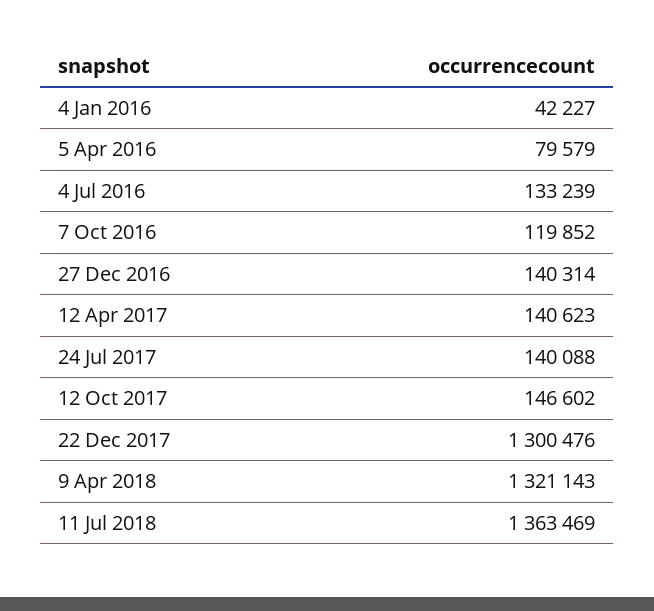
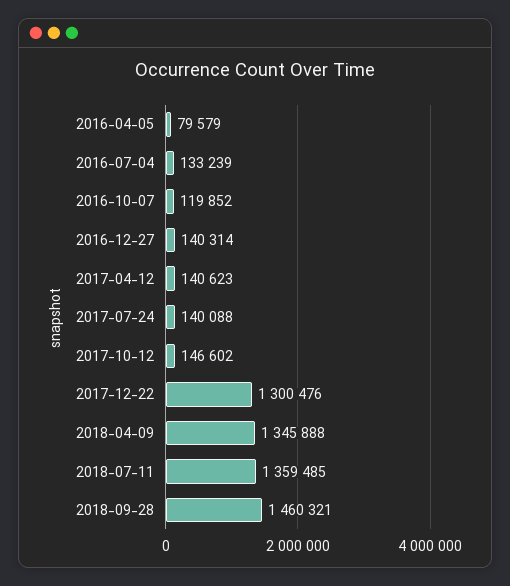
4 Jan 2016: 42227 -> none
9 Apr 2018: 1321143 -> 1345888
11 Jul 2018: 1363469 -> 1359485
2018-09-28: none -> 1460321

